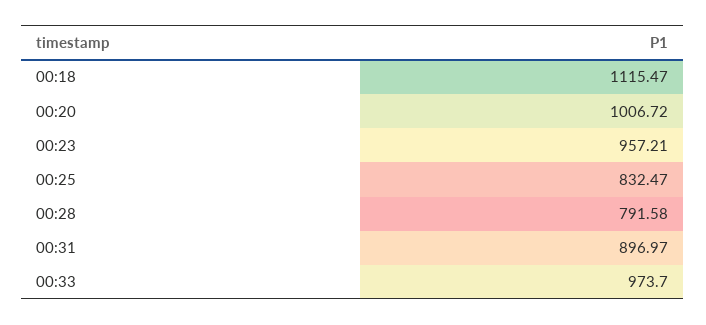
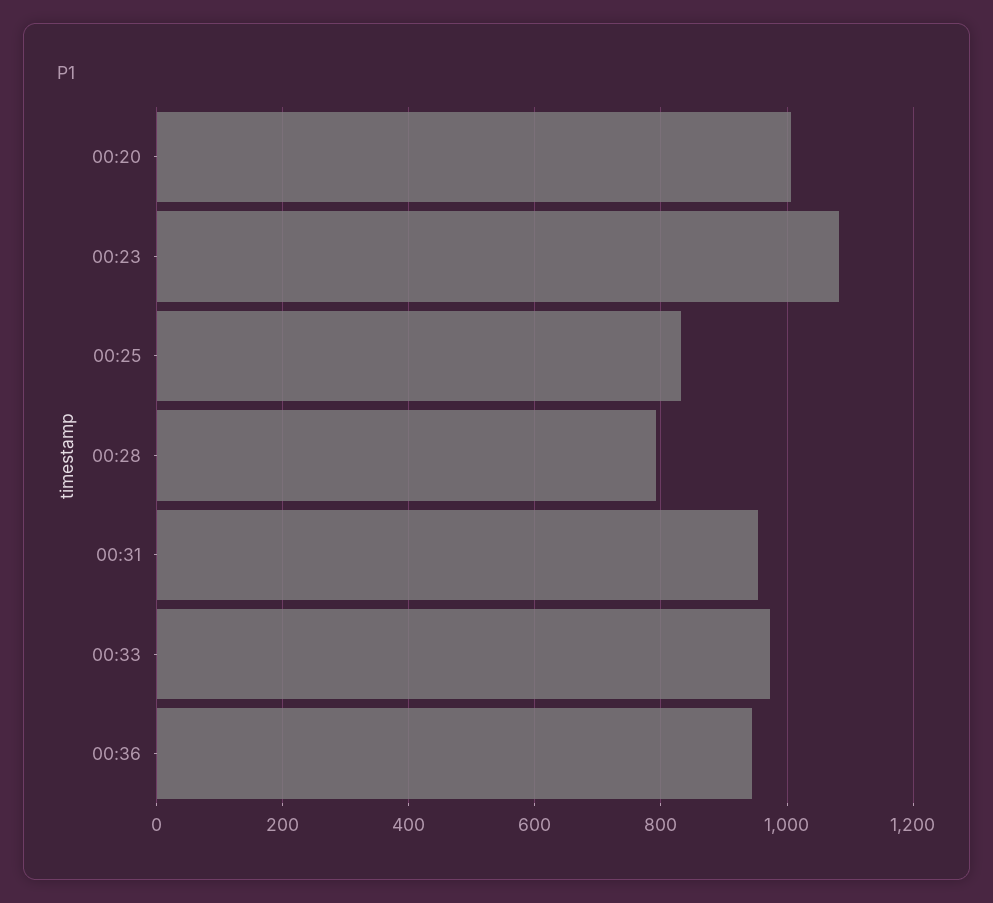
00:18: 1115.47 -> none
00:23: 957.21 -> 1080
00:31: 896.97 -> 960
00:36: none -> 940

